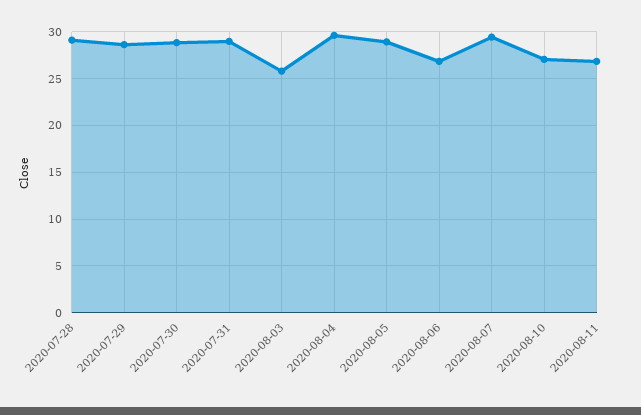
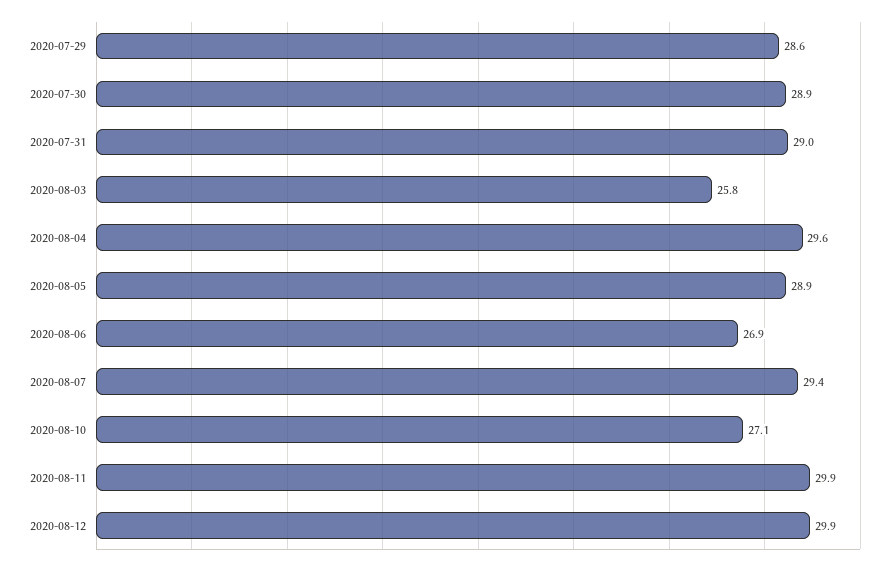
2020-07-28: 29 -> none
2020-08-11: 27 -> 29.9
2020-08-12: none -> 29.9

